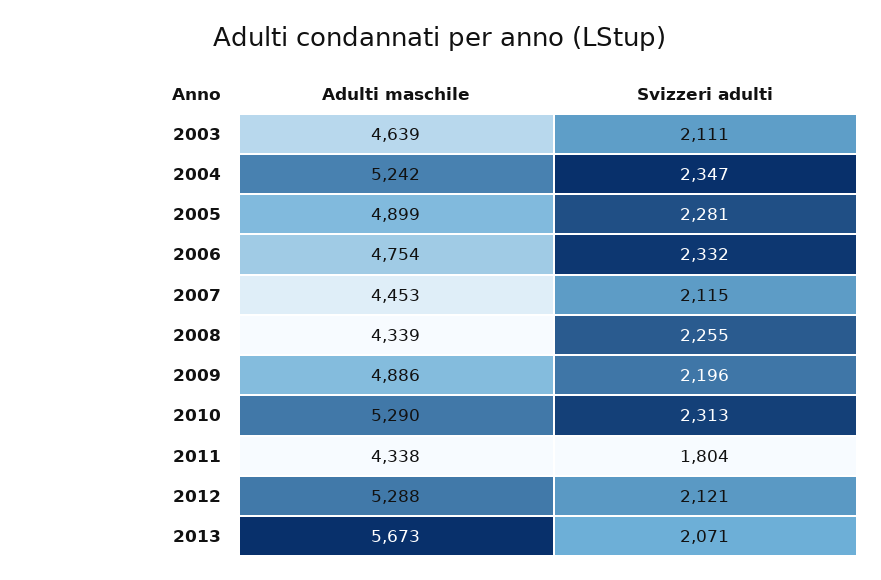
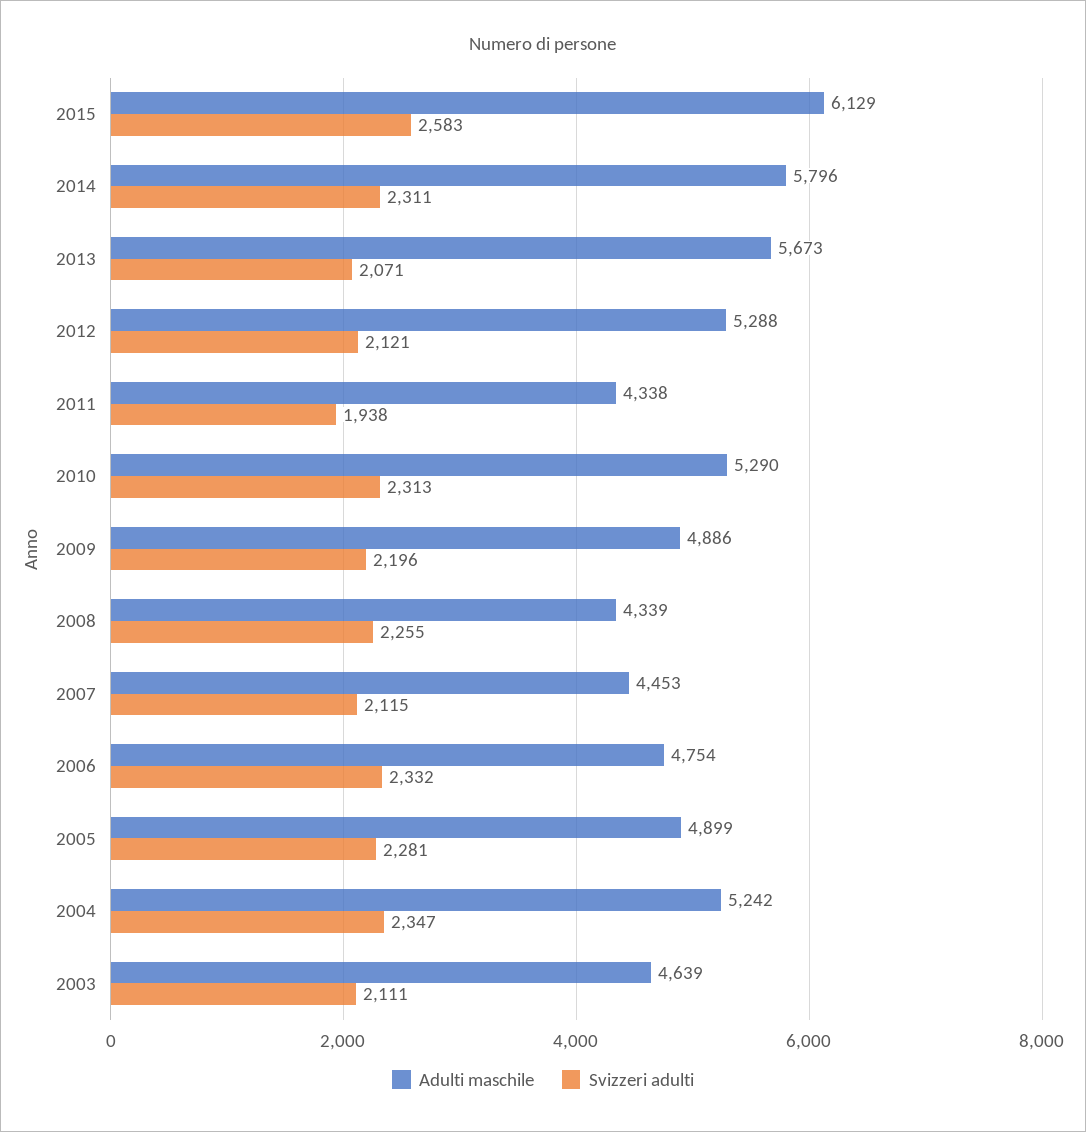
Svizzeri adulti, 2011: 1804 -> 1938
Adulti maschile, 2015: none -> 6129
Svizzeri adulti, 2015: none -> 2583
Adulti maschile, 2014: none -> 5796
Svizzeri adulti, 2014: none -> 2311

